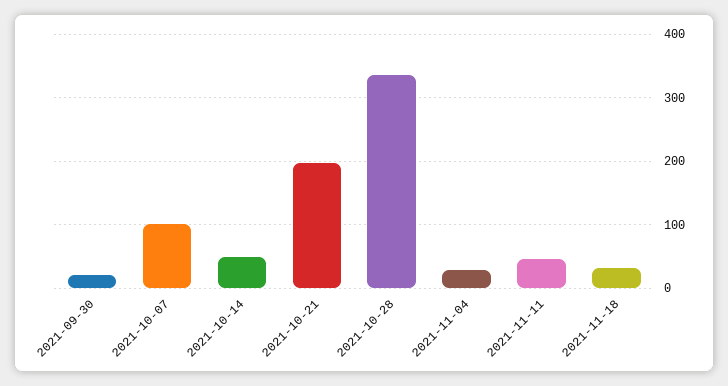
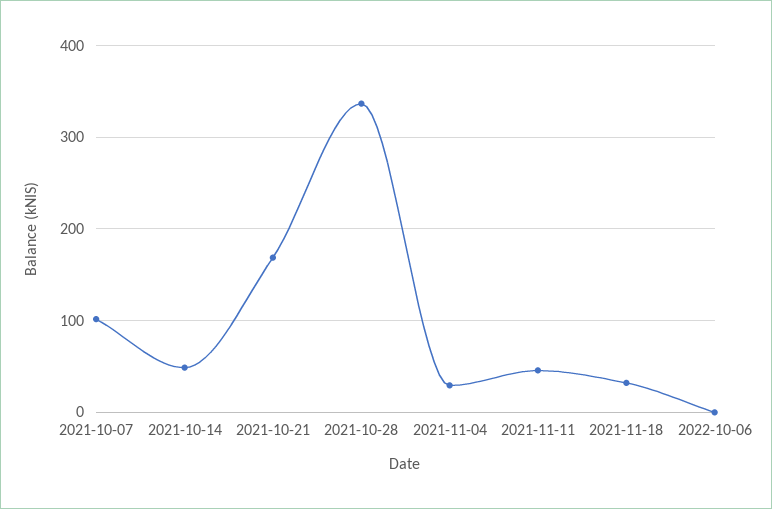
2021-09-30: 20 -> none
2021-10-21: 200 -> 170
2022-10-06: none -> 0

